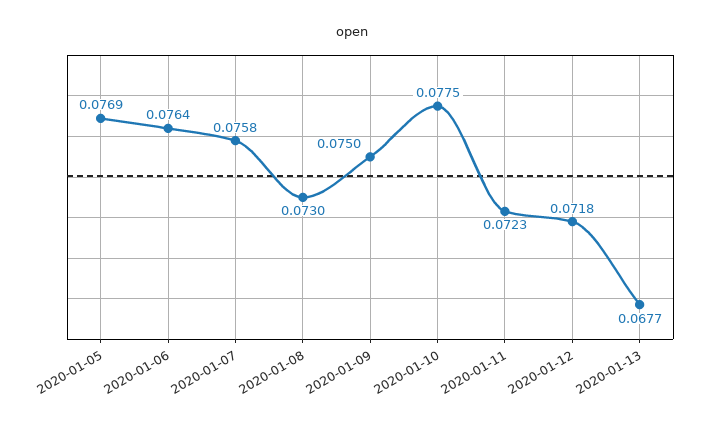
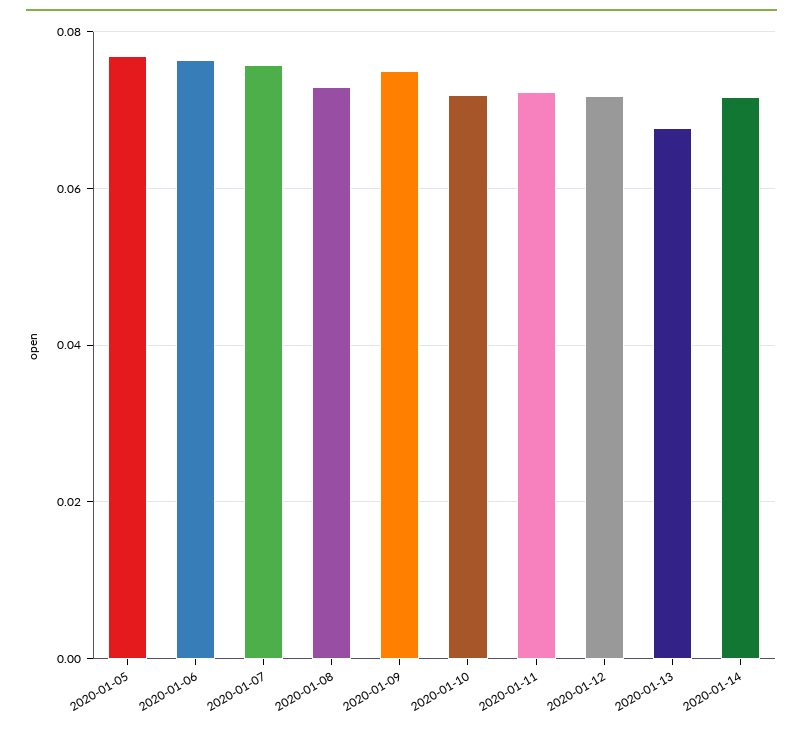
2020-01-10: 0.0775 -> 0.072
2020-01-14: none -> 0.072

